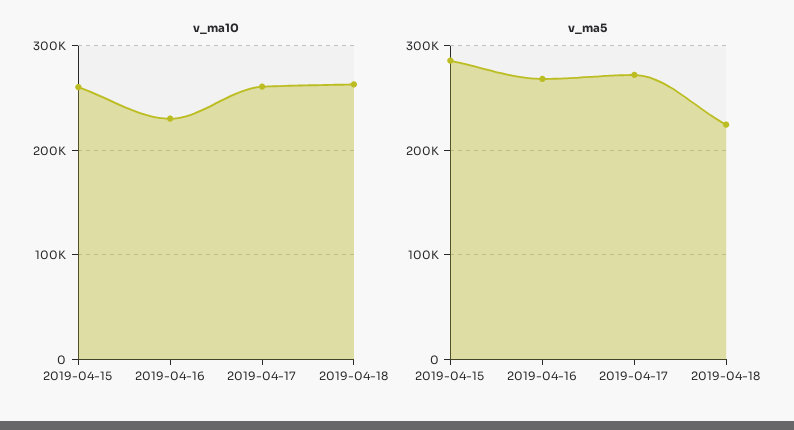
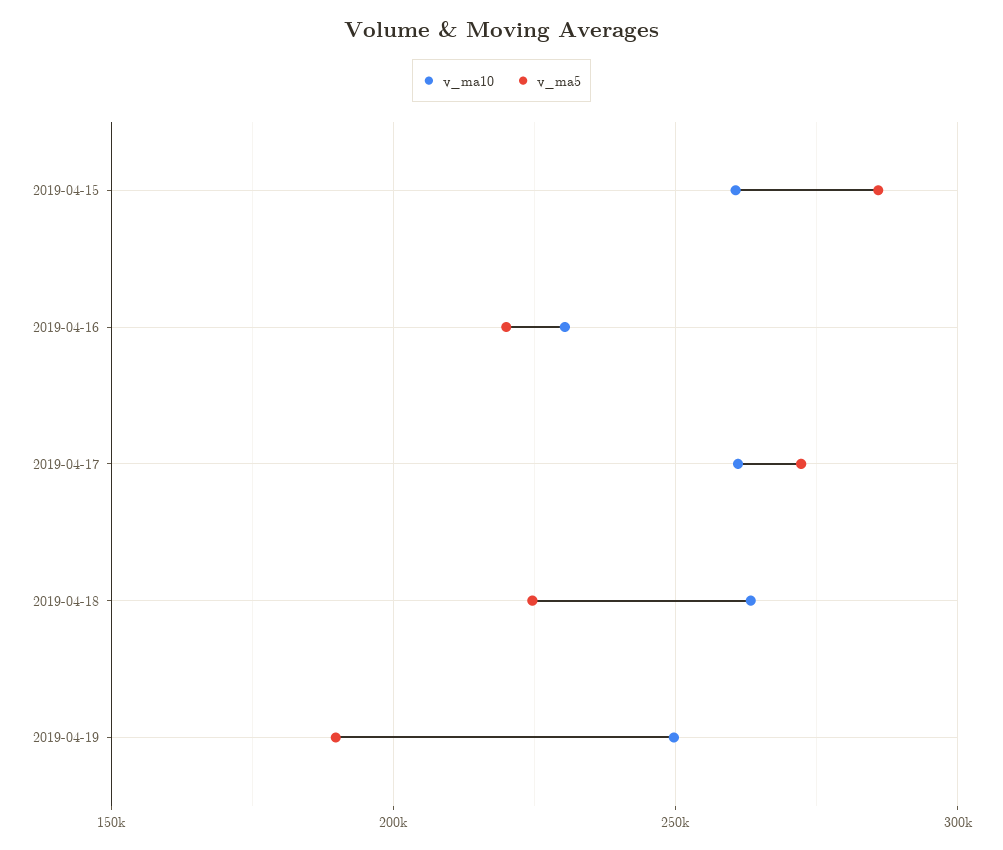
v_ma5, 2019-04-16: 270000 -> 220000
v_ma10, 2019-04-19: none -> 250000
v_ma5, 2019-04-19: none -> 190000

